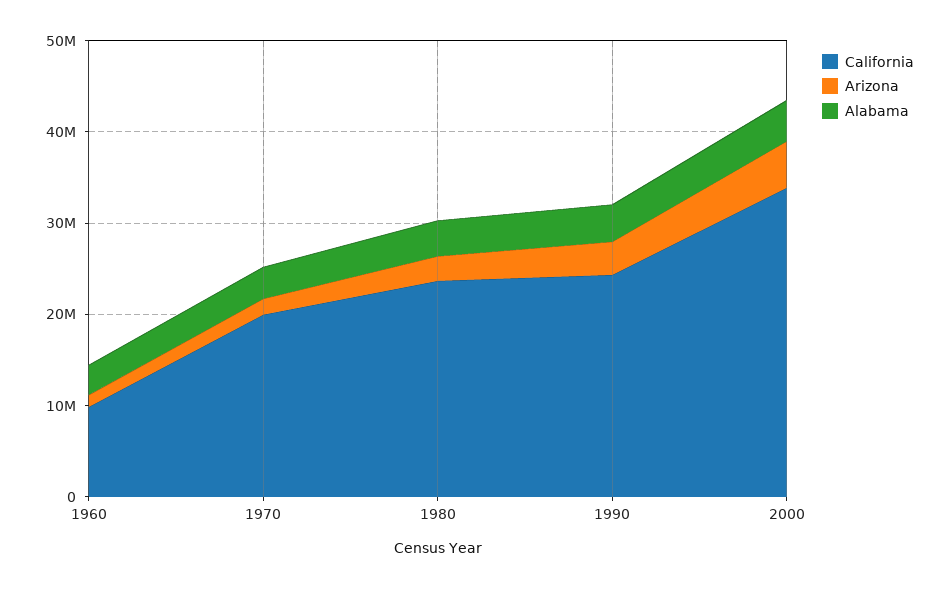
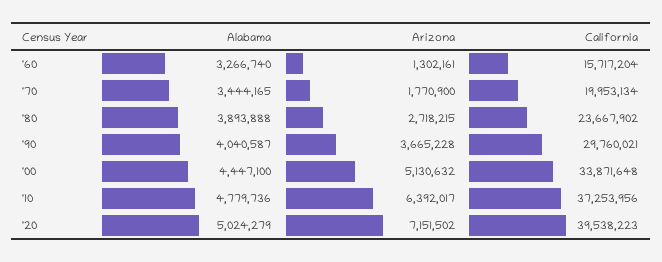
California, 1960: 10000000 -> 15717204
California, 1990: 24000000 -> 29760021
Alabama, '10: none -> 4779736
Arizona, '10: none -> 6392017
California, '10: none -> 37253956
Alabama, '20: none -> 5024279
Arizona, '20: none -> 7151502
California, '20: none -> 39538223

